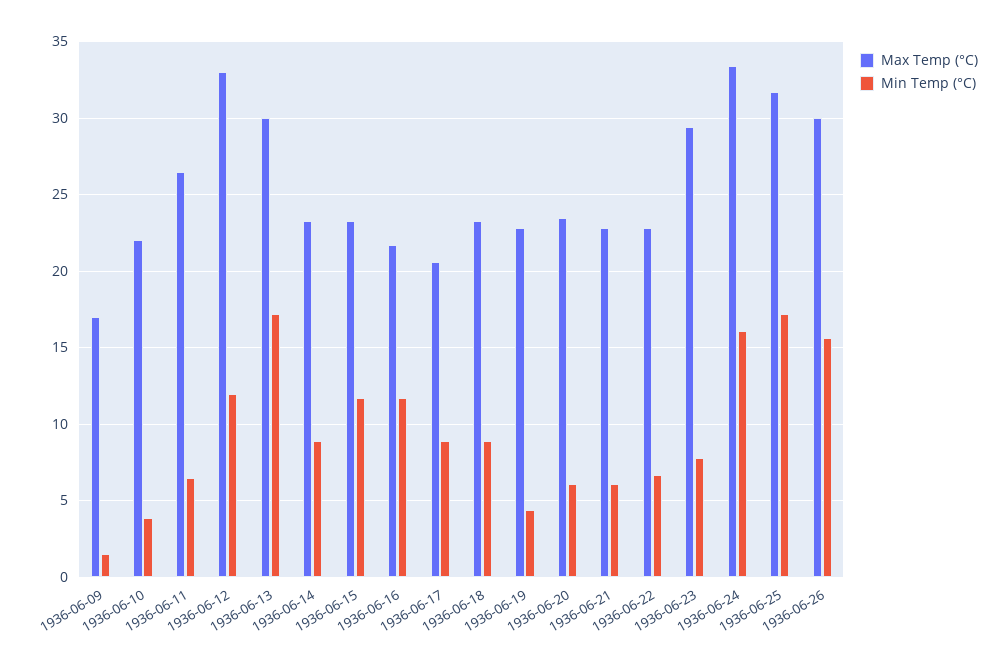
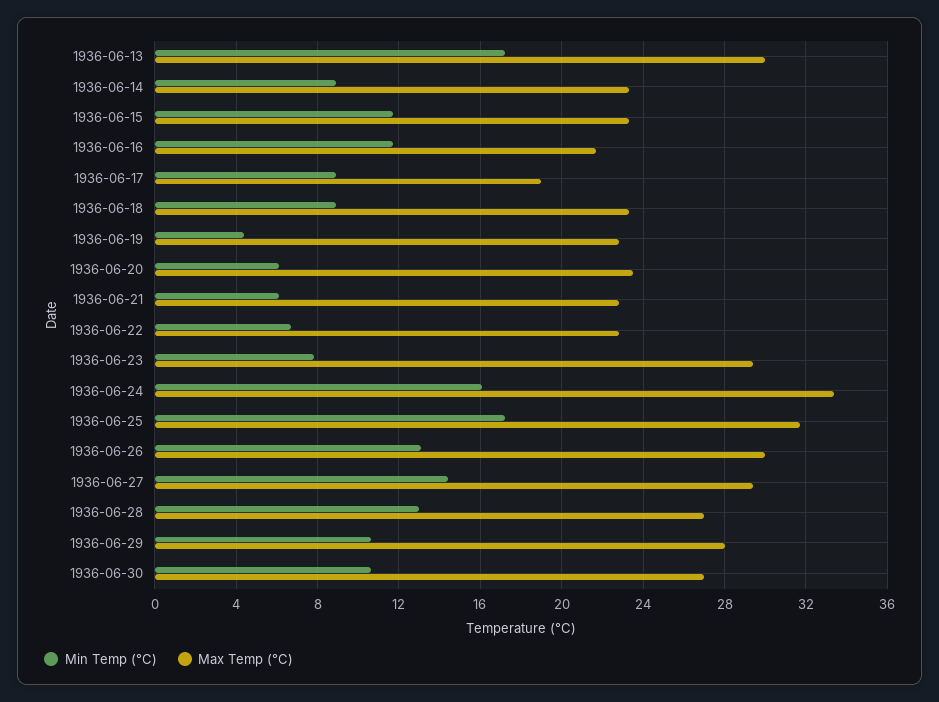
Max Temp (°C), 1936-06-09: 17 -> none
Min Temp (°C), 1936-06-09: 1.5 -> none
Max Temp (°C), 1936-06-10: 22 -> none
Min Temp (°C), 1936-06-10: 4 -> none
Max Temp (°C), 1936-06-11: 26.5 -> none
Min Temp (°C), 1936-06-11: 6.5 -> none
Max Temp (°C), 1936-06-12: 33 -> none
Min Temp (°C), 1936-06-12: 12 -> none
Max Temp (°C), 1936-06-17: 20.5 -> 19
Min Temp (°C), 1936-06-26: 15.5 -> 13
Min Temp (°C), 1936-06-27: none -> 14.5
Max Temp (°C), 1936-06-27: none -> 29.5
Min Temp (°C), 1936-06-28: none -> 13
Max Temp (°C), 1936-06-28: none -> 27
Min Temp (°C), 1936-06-29: none -> 10.5
Max Temp (°C), 1936-06-29: none -> 28
Min Temp (°C), 1936-06-30: none -> 10.5
Max Temp (°C), 1936-06-30: none -> 27

